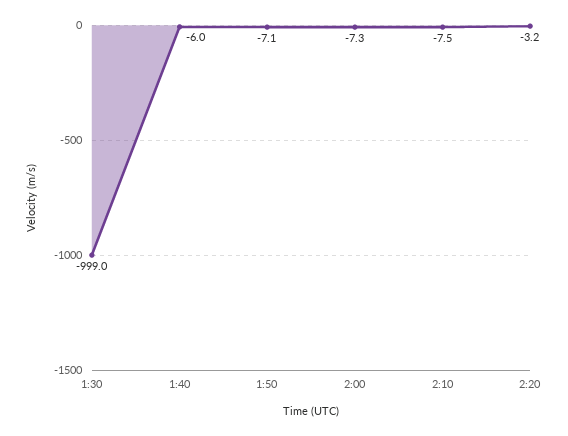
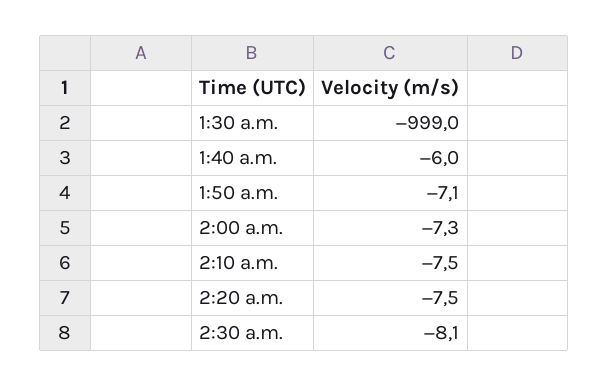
2:20: -3.2 -> -7.5
2:30 a.m.: none -> -8.1

